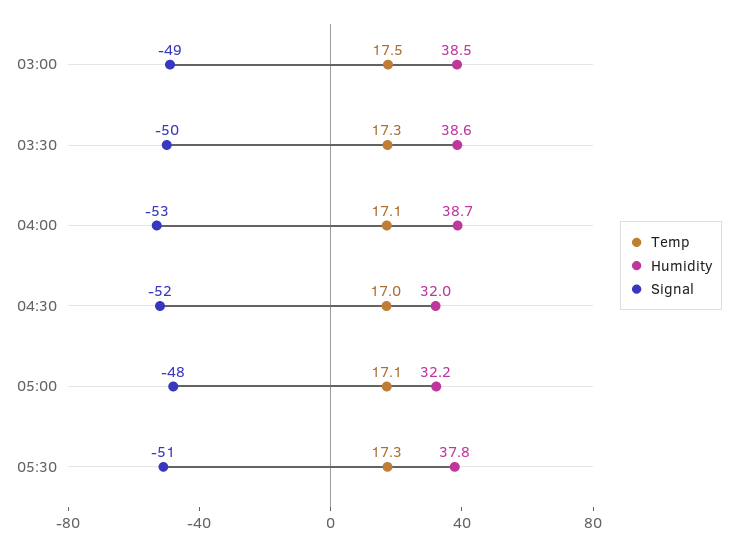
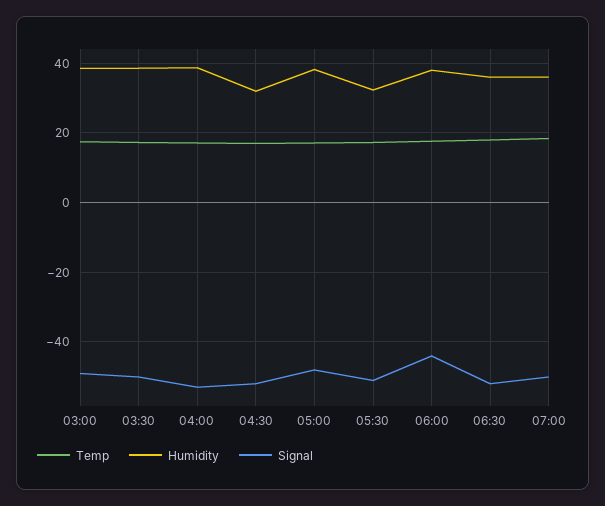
Humidity, 05:00: 32.2 -> 38
Humidity, 05:30: 37.8 -> 32
Temp, 06:00: none -> 18
Humidity, 06:00: none -> 38
Signal, 06:00: none -> -44
Temp, 06:30: none -> 18
Humidity, 06:30: none -> 36
Signal, 06:30: none -> -52
Temp, 07:00: none -> 18
Humidity, 07:00: none -> 36
Signal, 07:00: none -> -50

